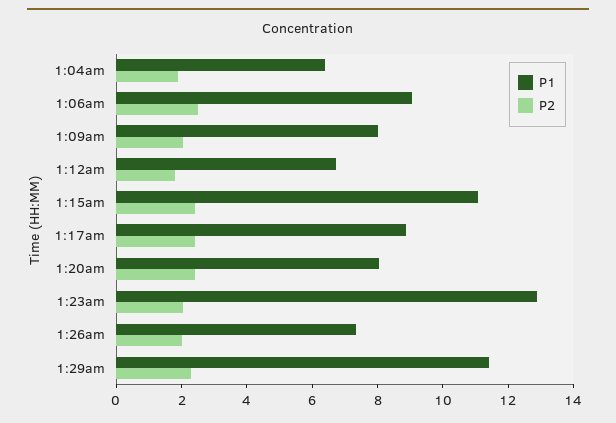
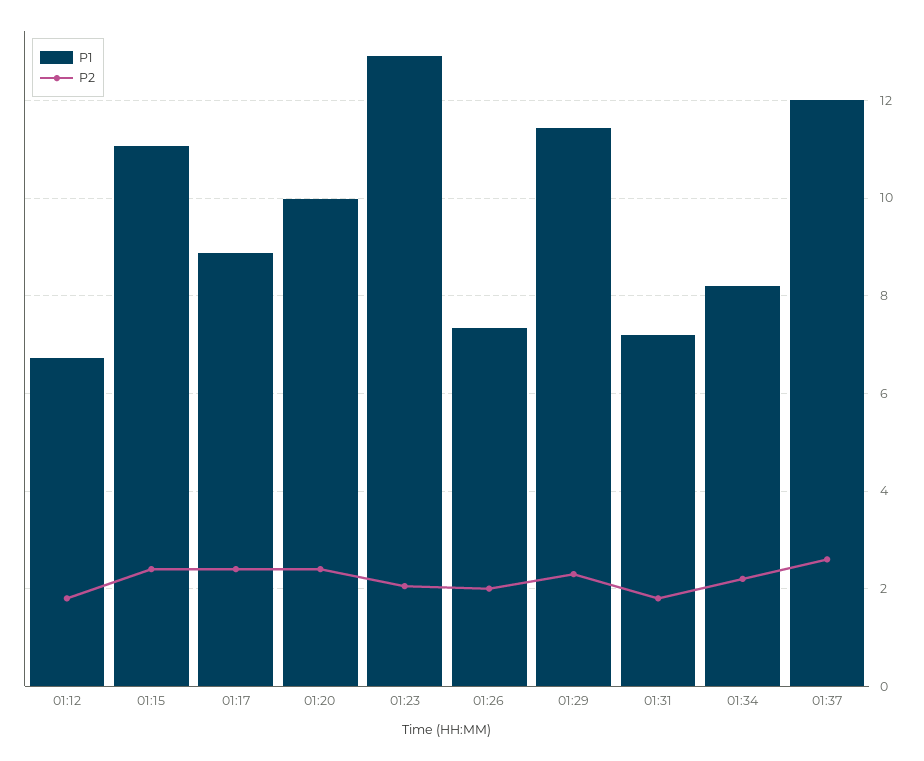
P1, 1:04am: 6.5 -> none
P2, 1:04am: 2 -> none
P1, 1:06am: 9 -> none
P2, 1:06am: 2.5 -> none
P1, 1:09am: 8 -> none
P2, 1:09am: 2 -> none
P1, 1:20am: 8 -> 10
P1, 01:31: none -> 7.2
P2, 01:31: none -> 1.8
P1, 01:34: none -> 8.2
P2, 01:34: none -> 2.2
P1, 01:37: none -> 12
P2, 01:37: none -> 2.6

